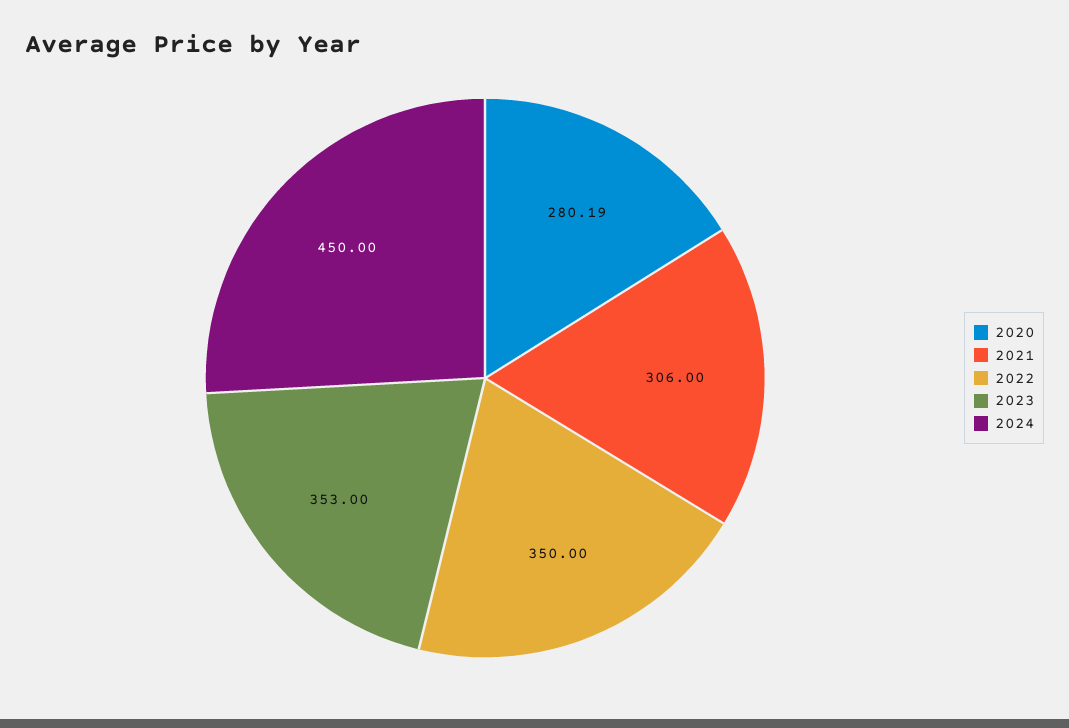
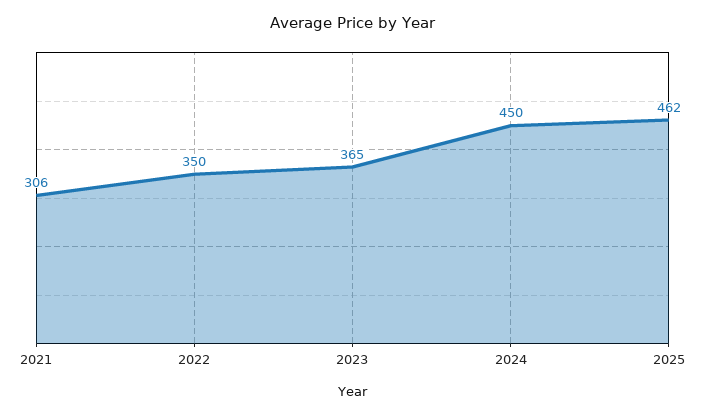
2020: 280.19 -> none
2023: 353 -> 365
2025: none -> 462

